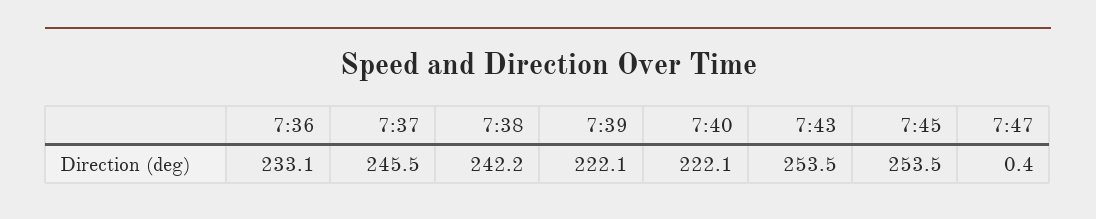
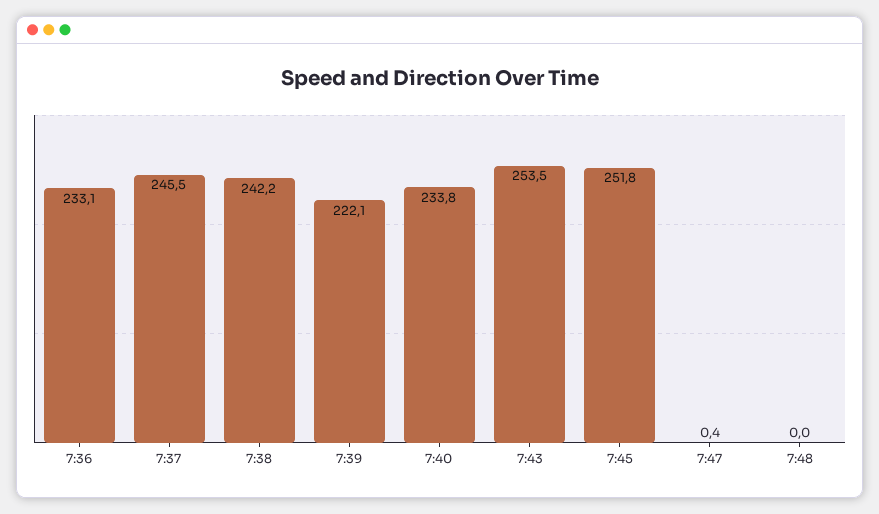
7:40: 222.1 -> 233.8
7:45: 253.5 -> 251.8
7:48: none -> 0

